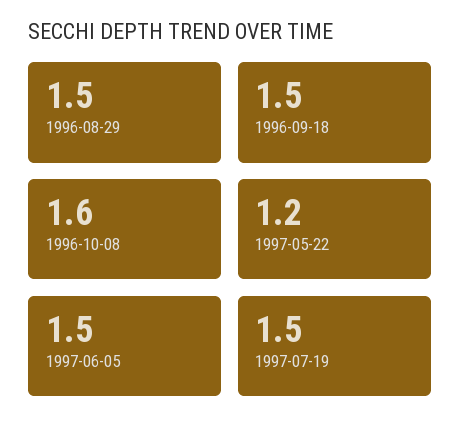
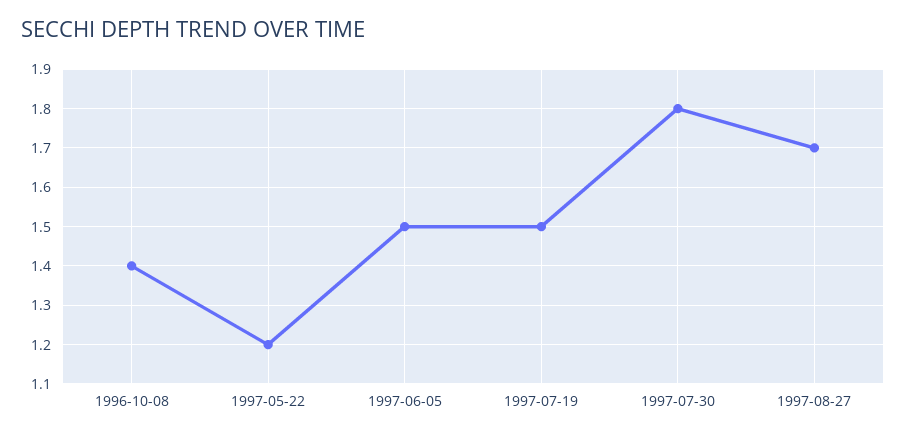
1996-08-29: 1.5 -> none
1996-09-18: 1.5 -> none
1996-10-08: 1.6 -> 1.4
1997-07-30: none -> 1.8
1997-08-27: none -> 1.7

